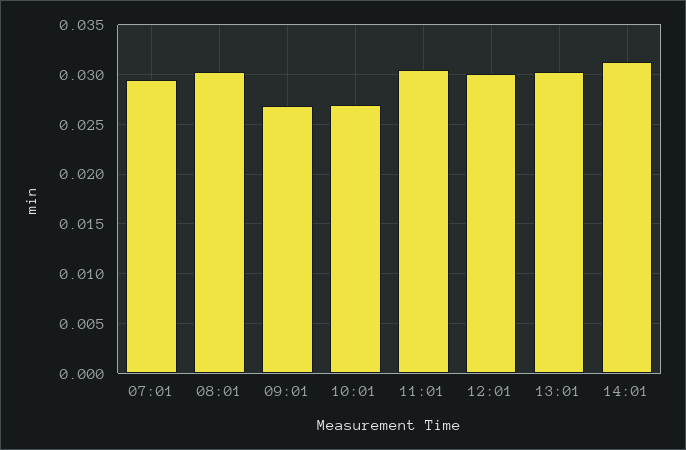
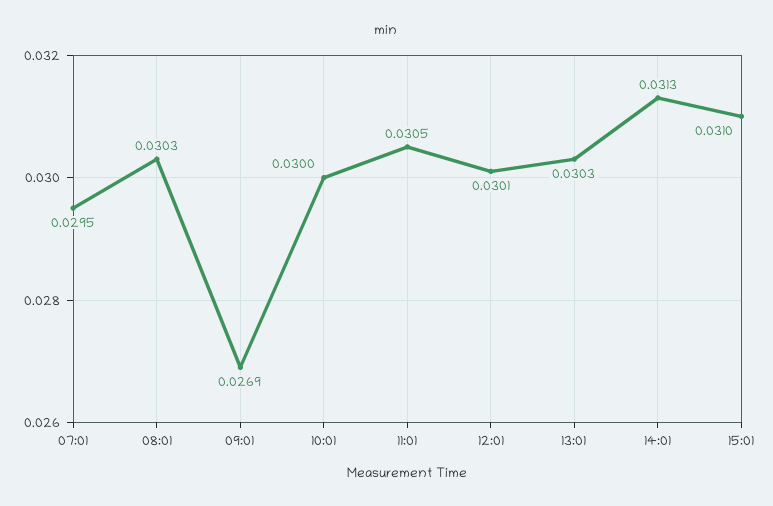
10:01: 0.027 -> 0.03
15:01: none -> 0.031

